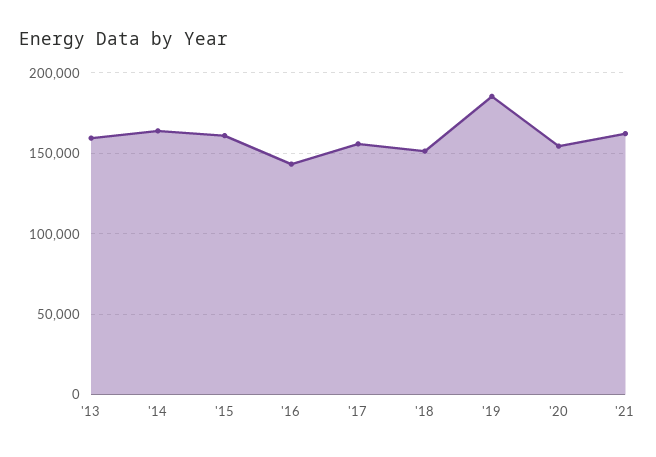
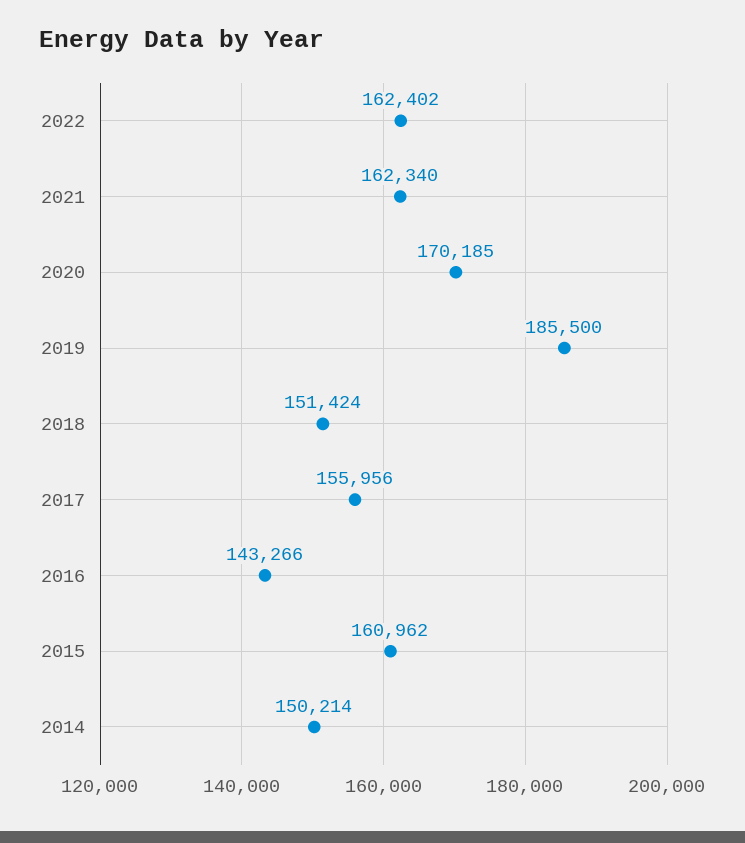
'13: 160000 -> none
'14: 165000 -> 150214
'20: 155000 -> 170185
2022: none -> 162402

